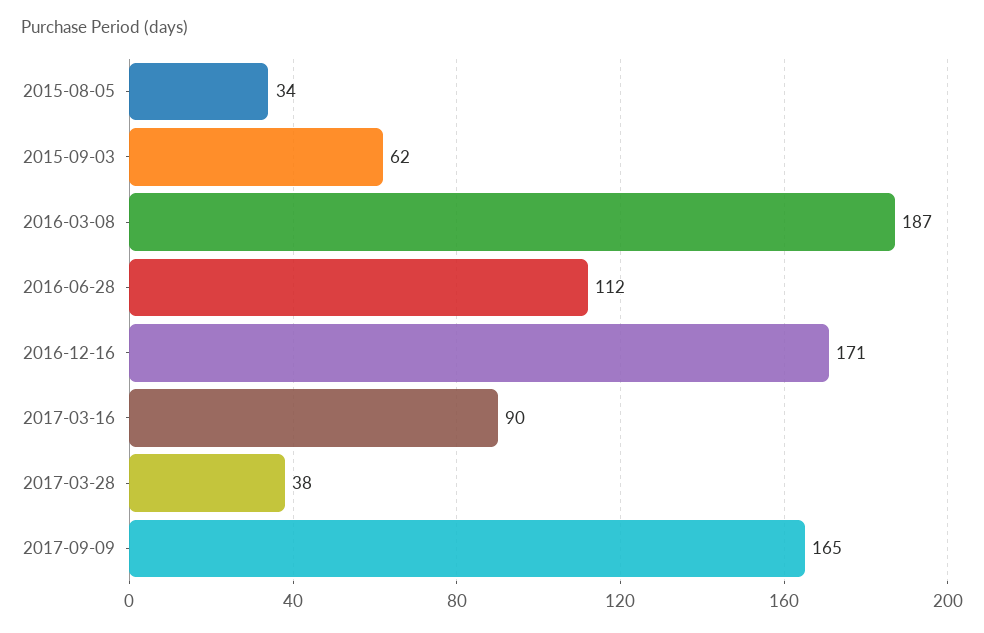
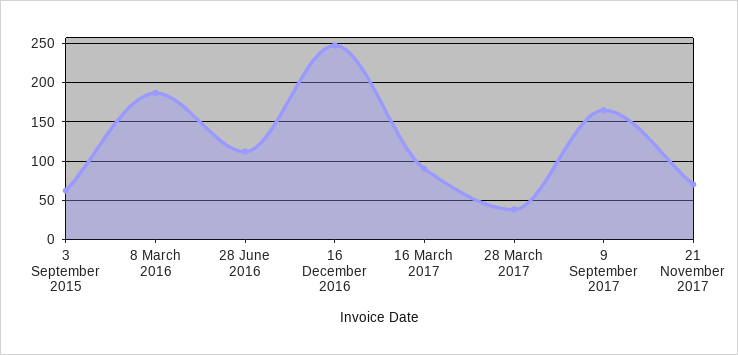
2015-08-05: 34 -> none
2016-12-16: 171 -> 250
21 November 2017: none -> 70

